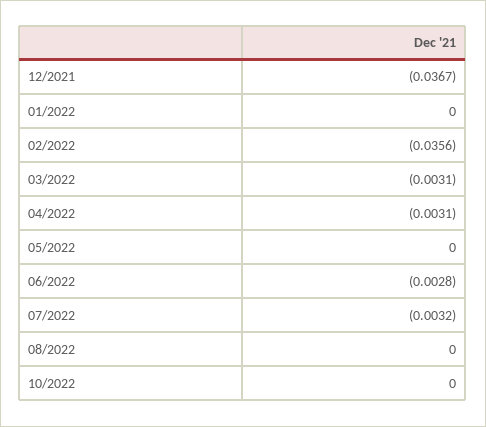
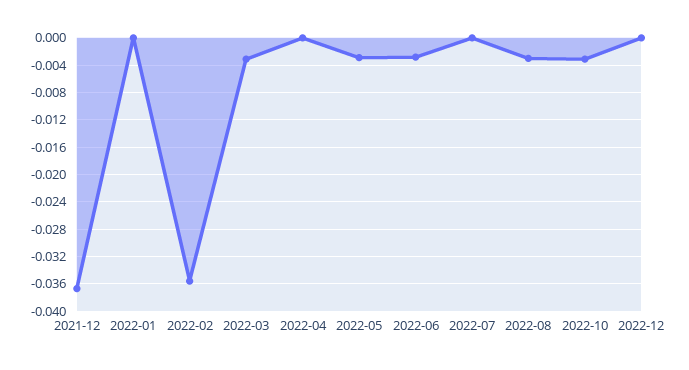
04/2022: -0.0031 -> 0
05/2022: 0 -> -0.003
07/2022: -0.0032 -> 0
08/2022: 0 -> -0.003
10/2022: 0 -> -0.003
2022-12: none -> 0

